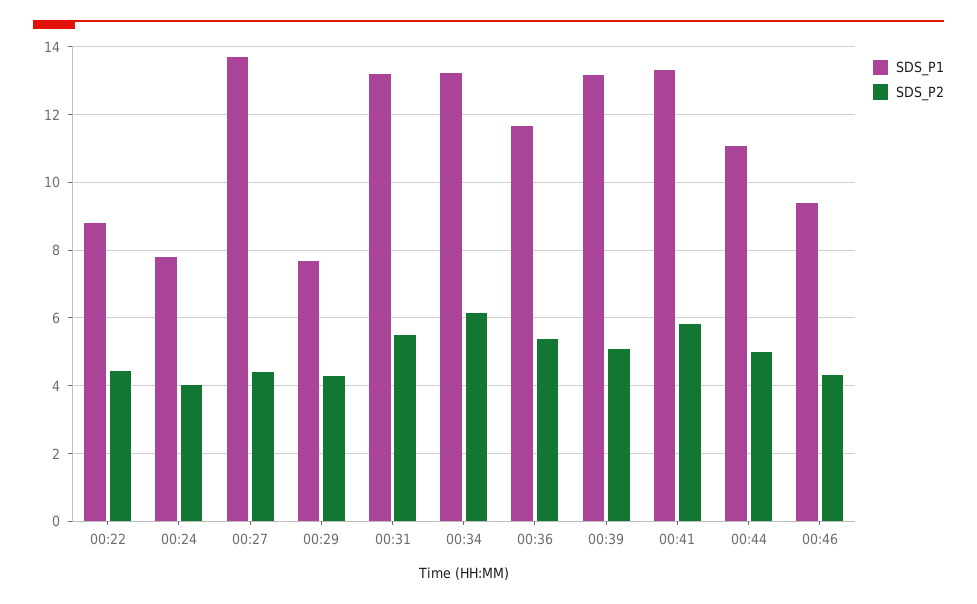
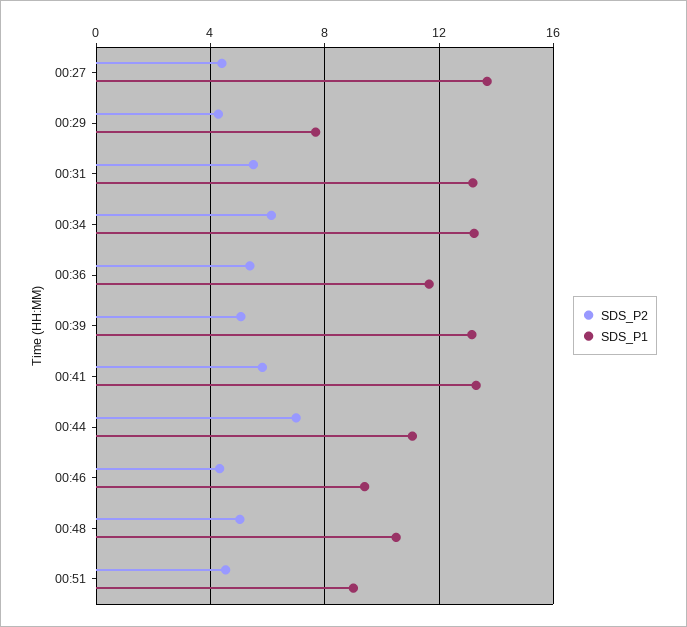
SDS_P1, 00:22: 8.8 -> none
SDS_P2, 00:22: 4.4 -> none
SDS_P1, 00:24: 7.8 -> none
SDS_P2, 00:24: 4 -> none
SDS_P2, 00:44: 5 -> 7
SDS_P2, 00:48: none -> 5
SDS_P1, 00:48: none -> 10.5
SDS_P2, 00:51: none -> 4.5
SDS_P1, 00:51: none -> 9

